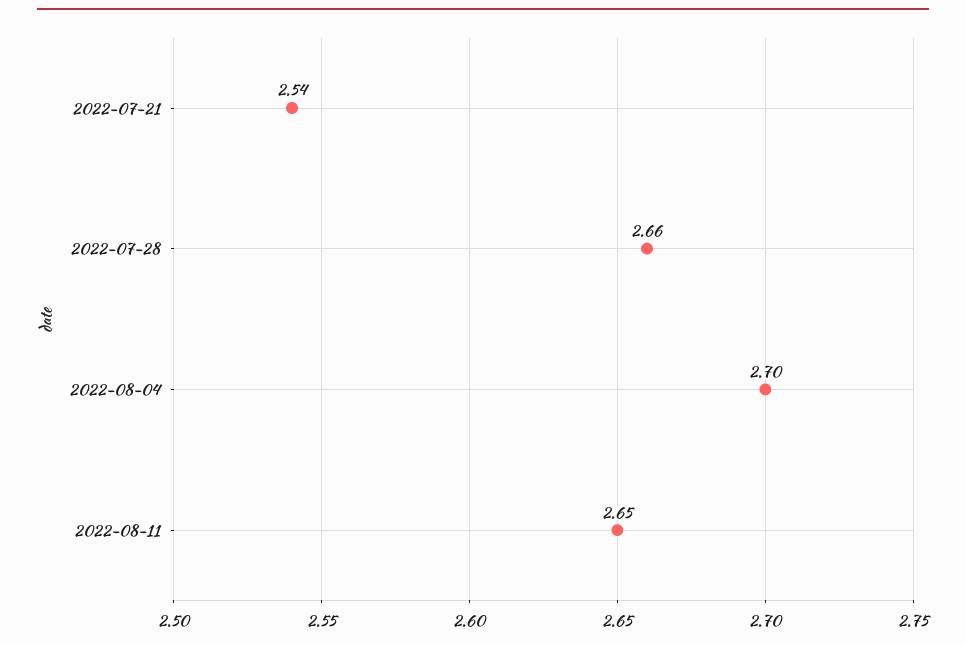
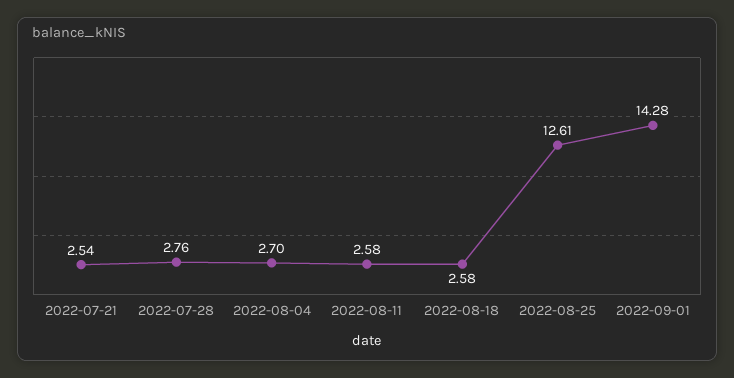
2022-07-28: 2.66 -> 2.76
2022-08-11: 2.65 -> 2.58
2022-08-18: none -> 2.58
2022-08-25: none -> 12.61
2022-09-01: none -> 14.28

